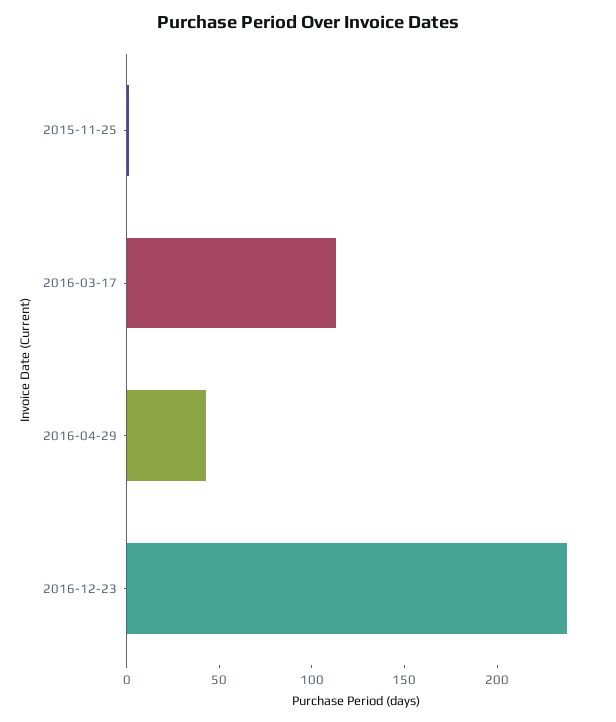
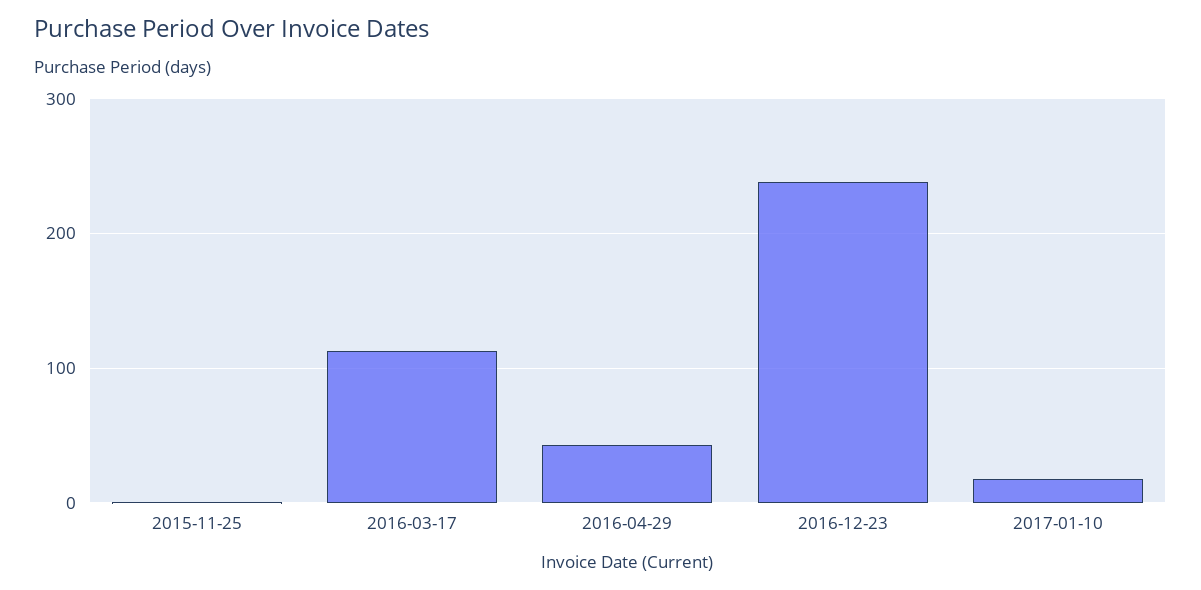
2017-01-10: none -> 20

